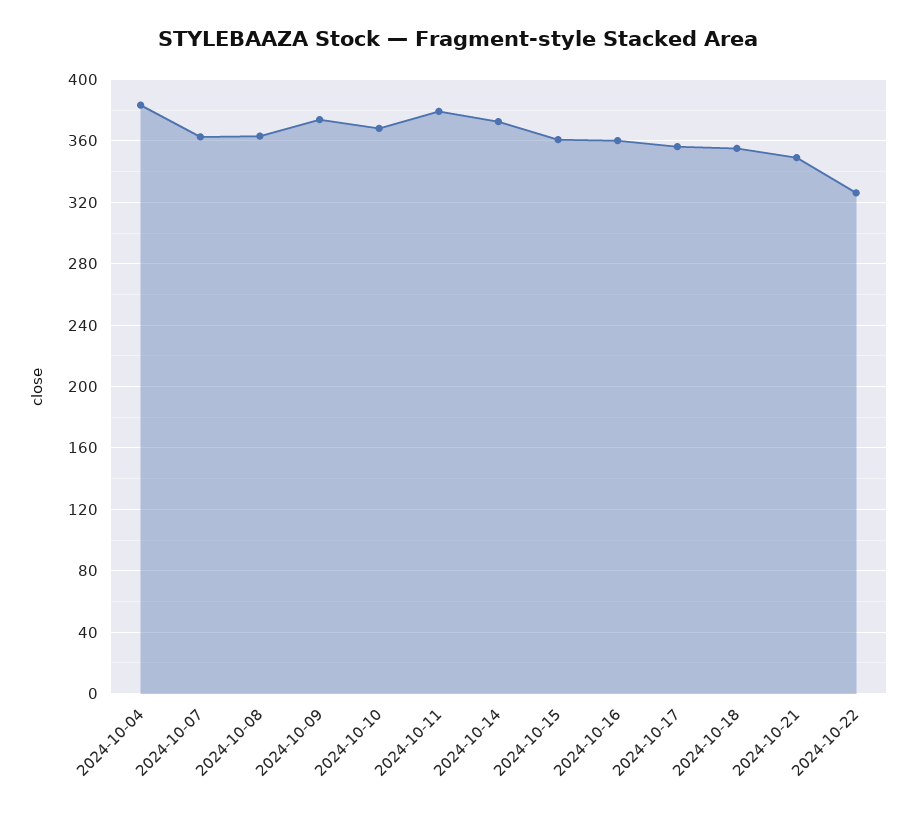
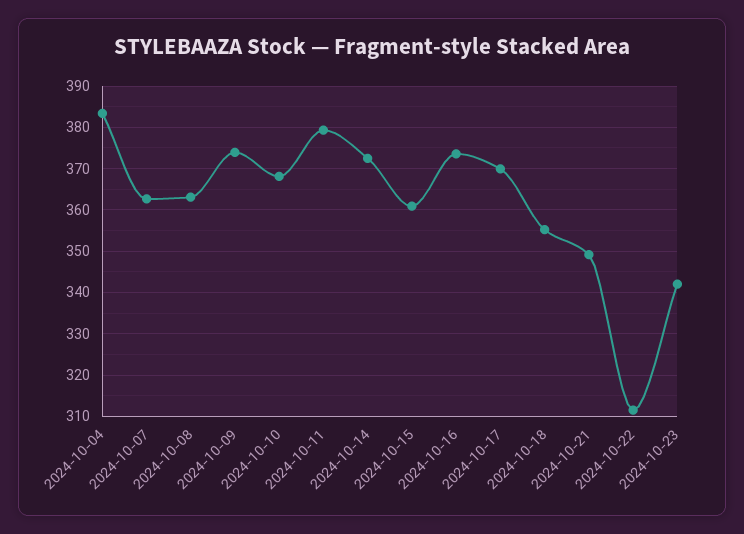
2024-10-16: 360 -> 374
2024-10-17: 355 -> 370
2024-10-22: 325 -> 312
2024-10-23: none -> 342

